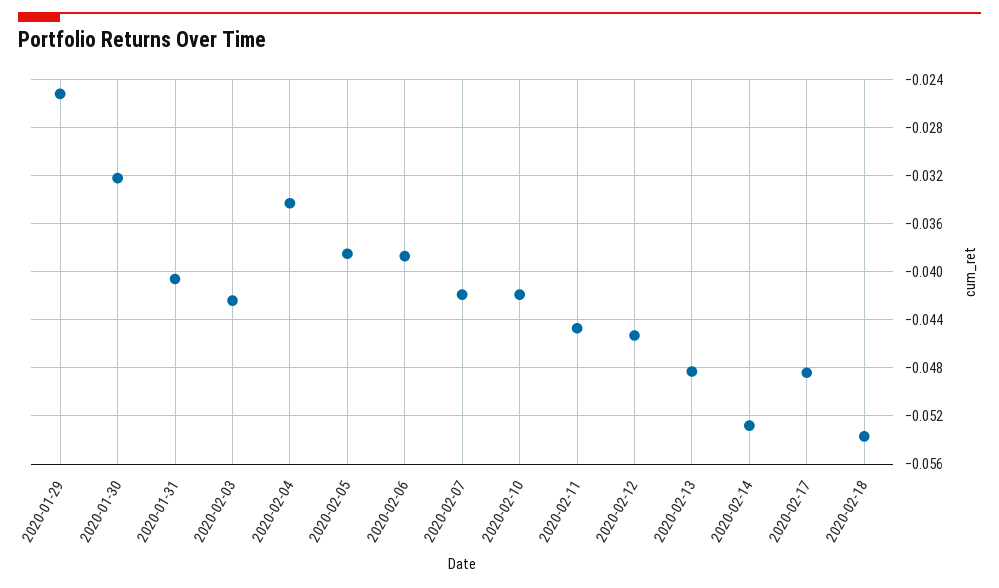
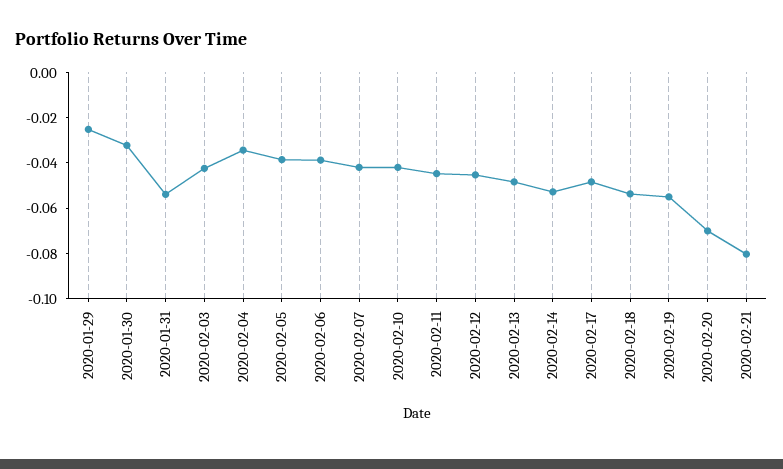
2020-01-31: -0.0405 -> -0.055
2020-02-19: none -> -0.055
2020-02-20: none -> -0.07
2020-02-21: none -> -0.08

